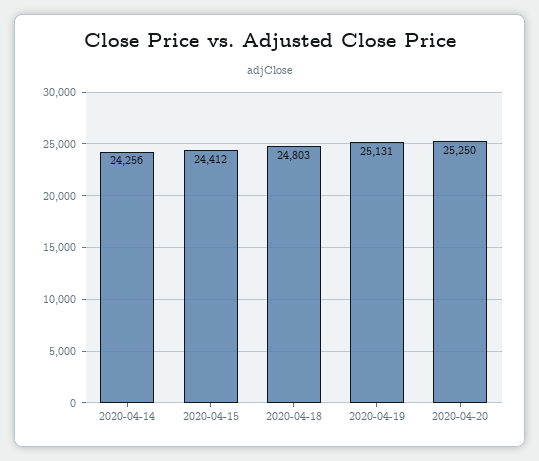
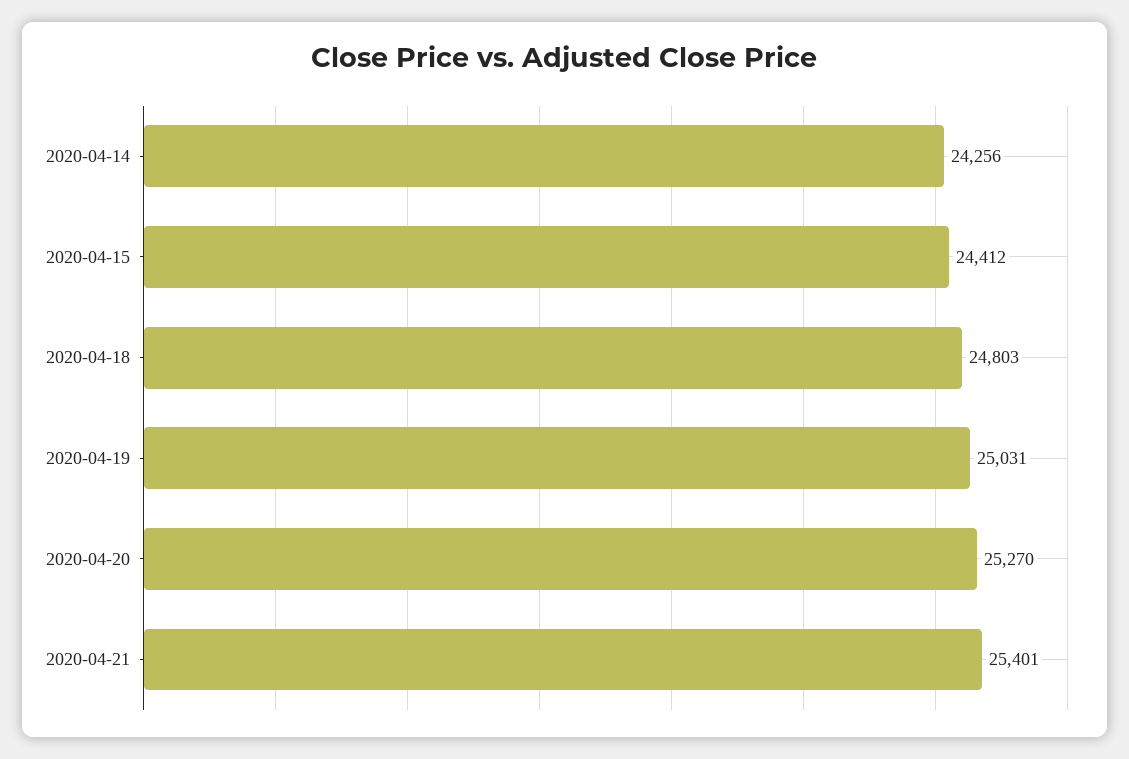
2020-04-19: 25131 -> 25031
2020-04-20: 25250 -> 25270
2020-04-21: none -> 25401

